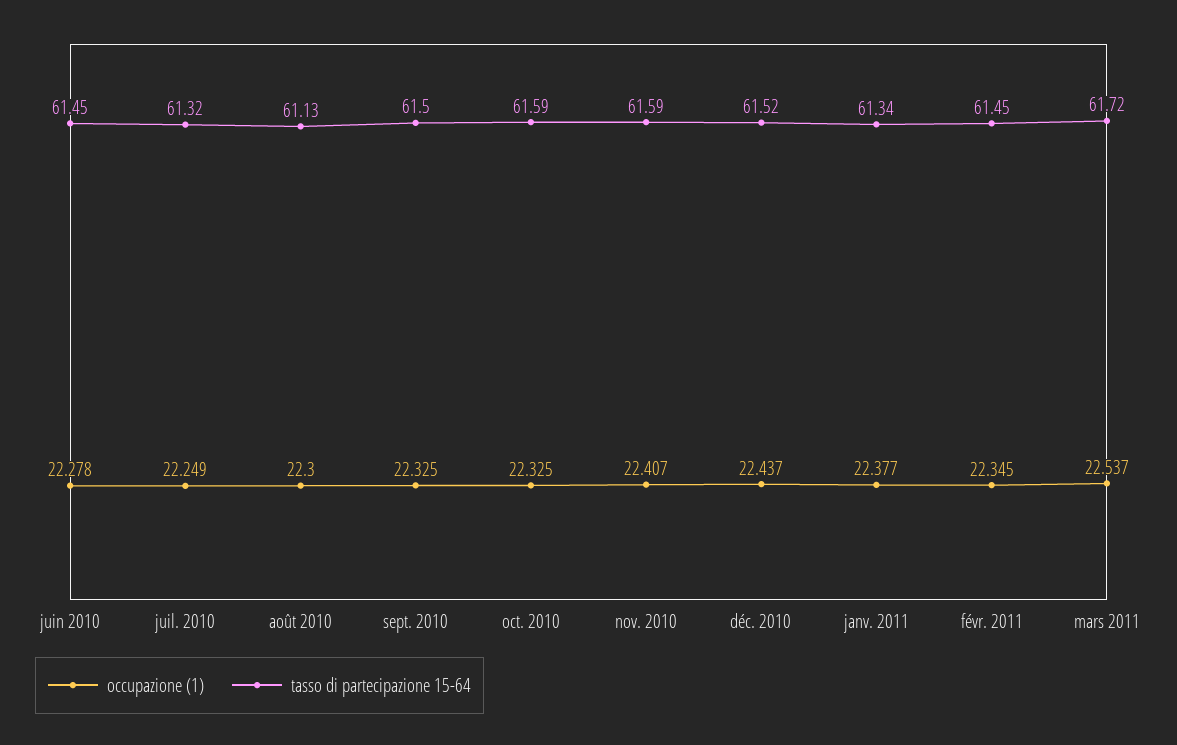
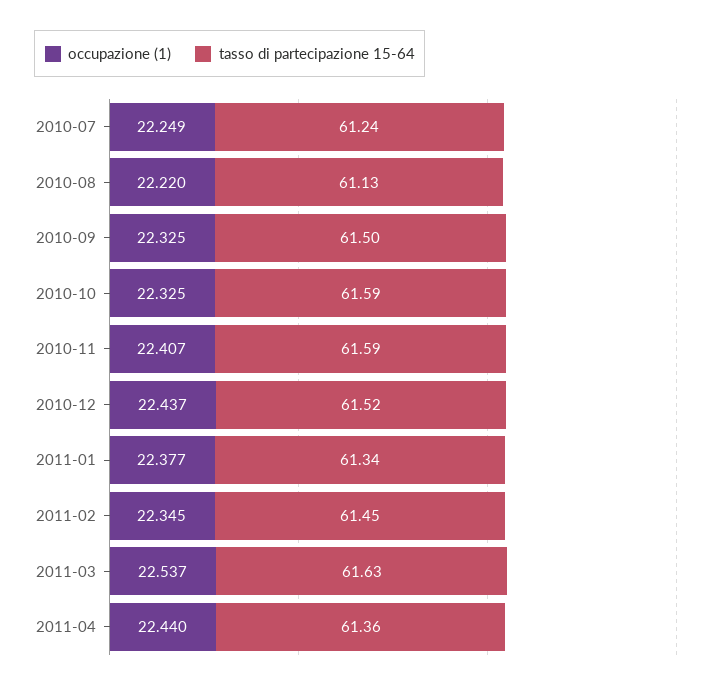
occupazione (1), juin 2010: 22.278 -> none
tasso di partecipazione 15-64, juin 2010: 61.45 -> none
tasso di partecipazione 15-64, juil. 2010: 61.32 -> 61.24
occupazione (1), août 2010: 22.3 -> 22.22
tasso di partecipazione 15-64, mars 2011: 61.72 -> 61.63
occupazione (1), 2011-04: none -> 22.44
tasso di partecipazione 15-64, 2011-04: none -> 61.36

